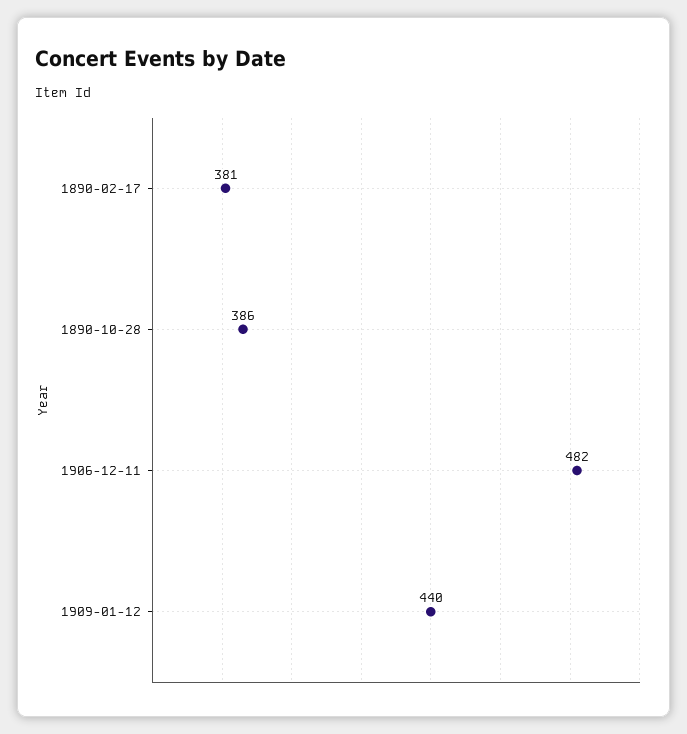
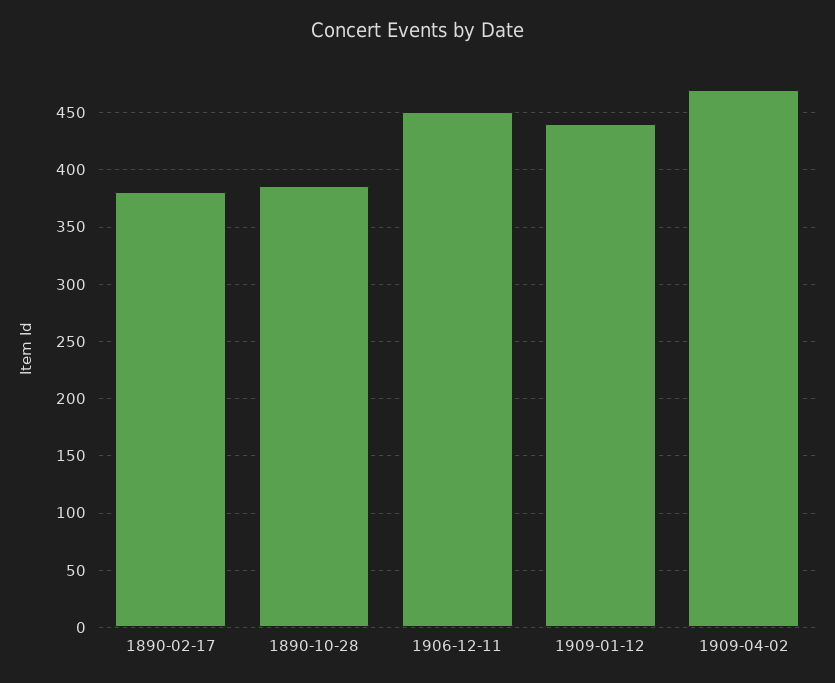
1906-12-11: 482 -> 450
1909-04-02: none -> 470

